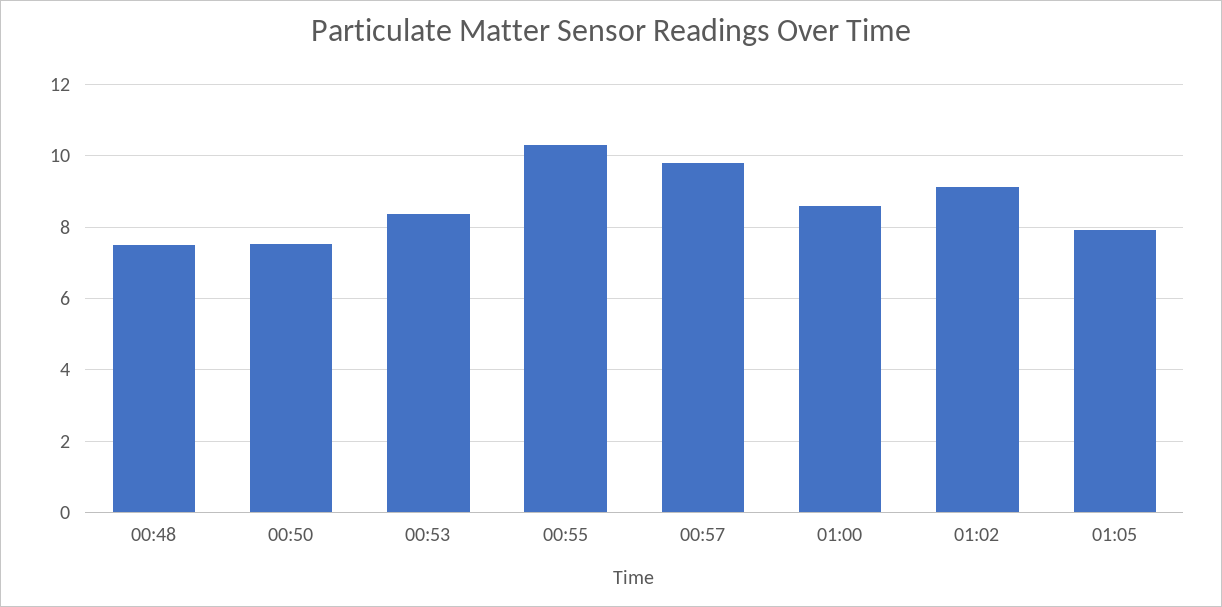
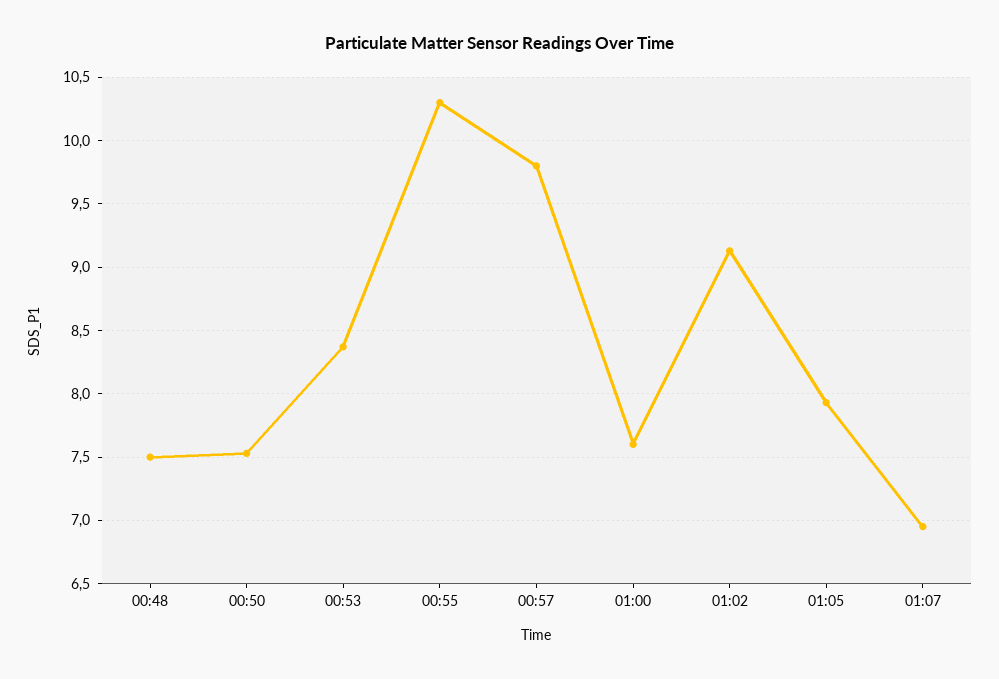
01:00: 8.6 -> 7.6
01:07: none -> 6.95

